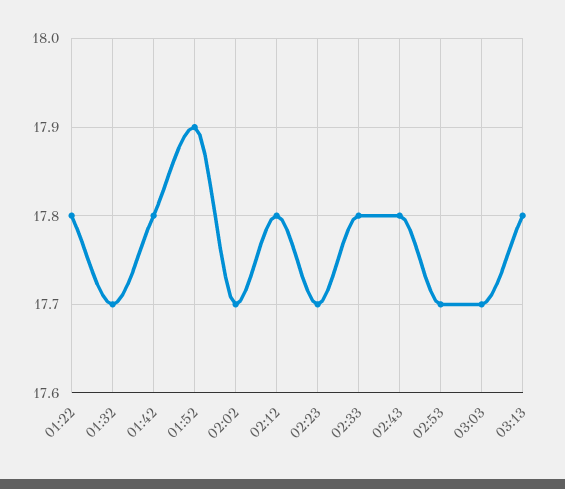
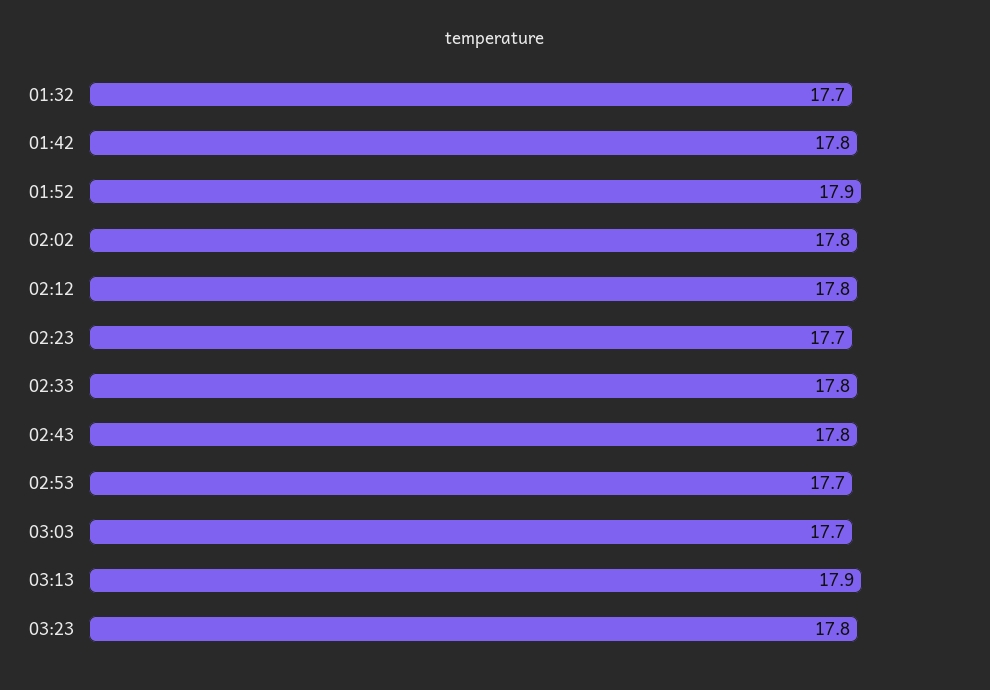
01:22: 17.8 -> none
02:02: 17.7 -> 17.8
03:13: 17.8 -> 17.9
03:23: none -> 17.8

